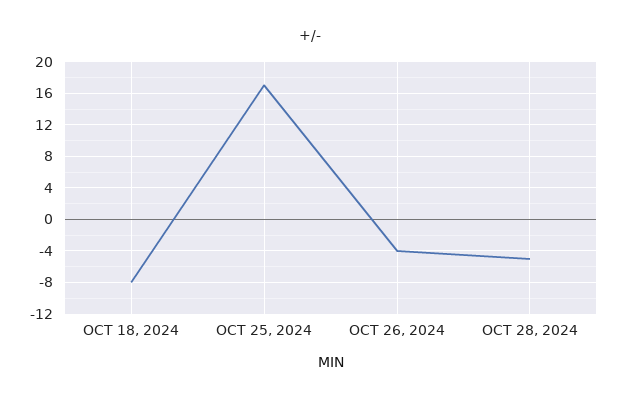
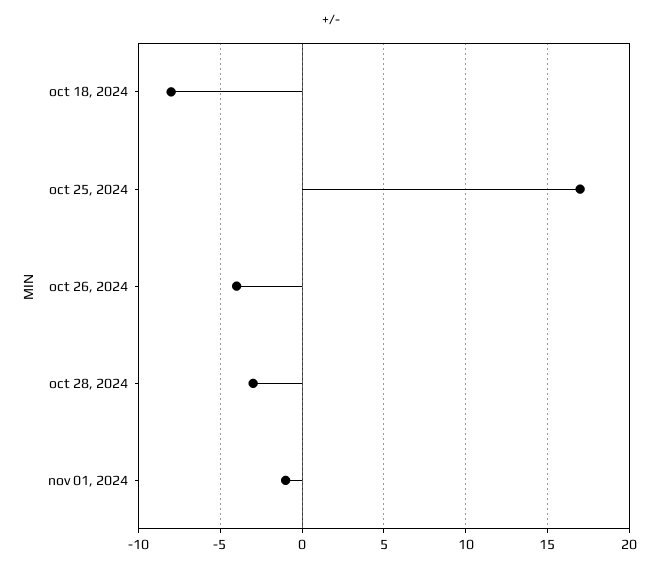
OCT 28, 2024: -5 -> -3
nov 01, 2024: none -> -1

